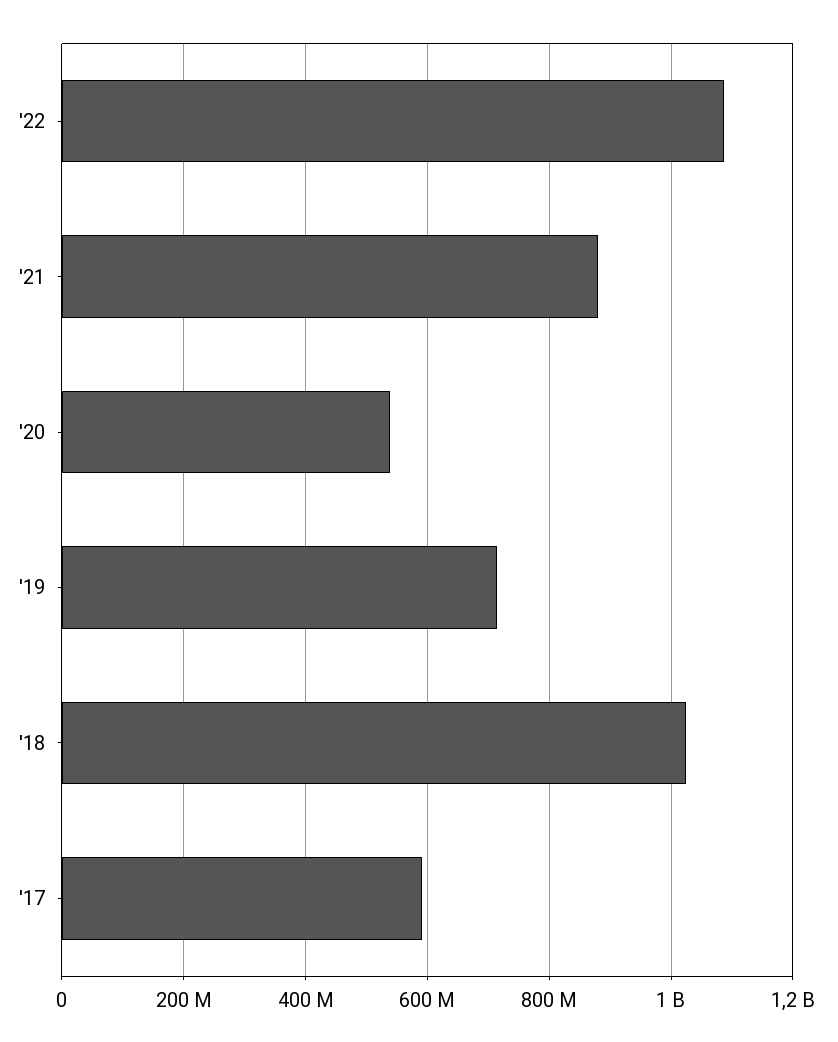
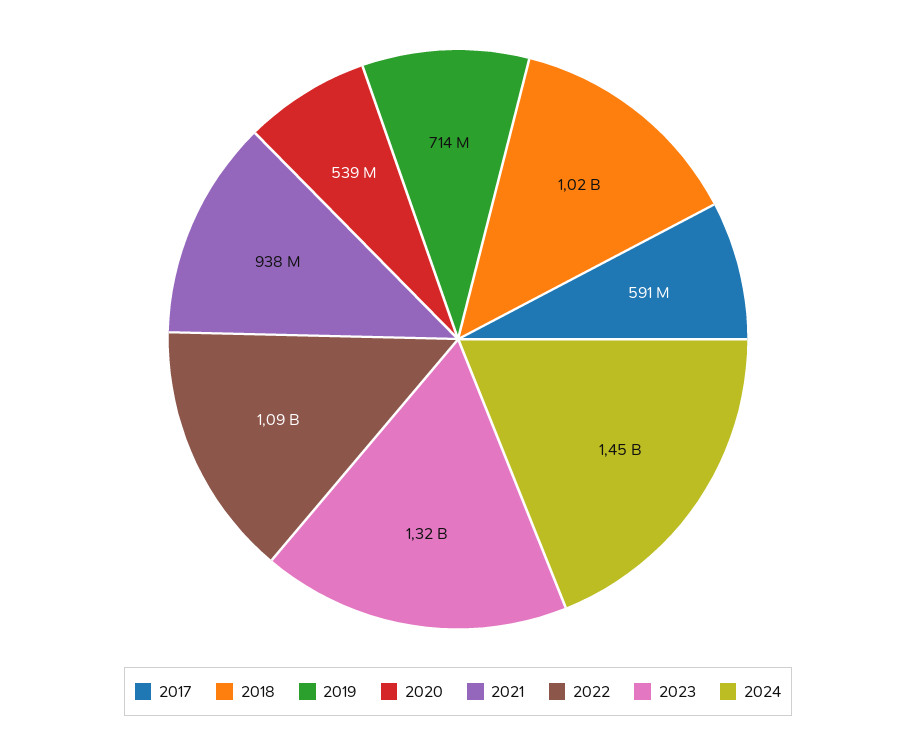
'21: 880000000 -> 938000000
2023: none -> 1320000000
2024: none -> 1450000000

